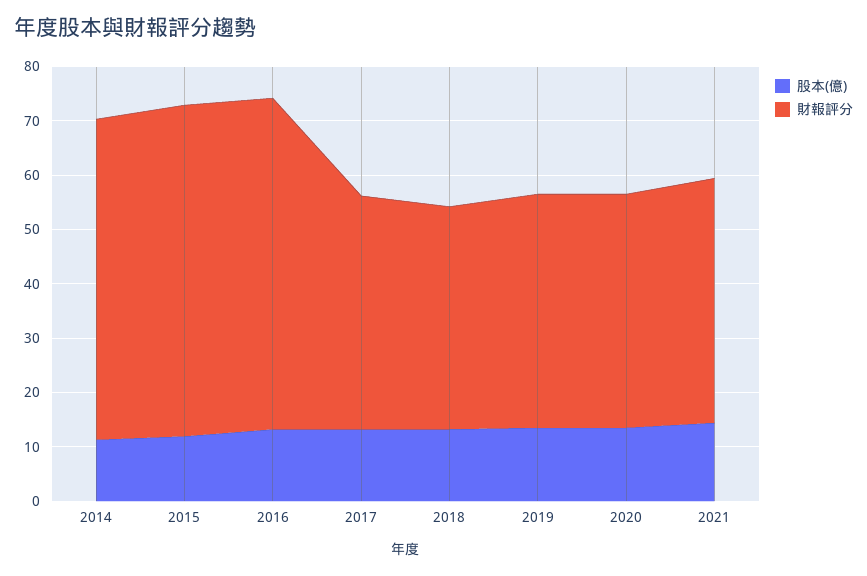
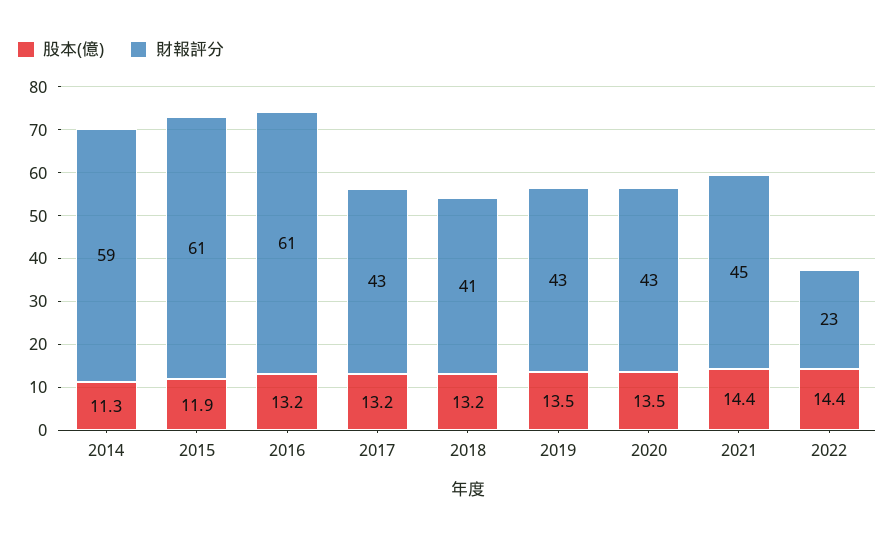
股本(億), 2022: none -> 14.4
財報評分, 2022: none -> 23

